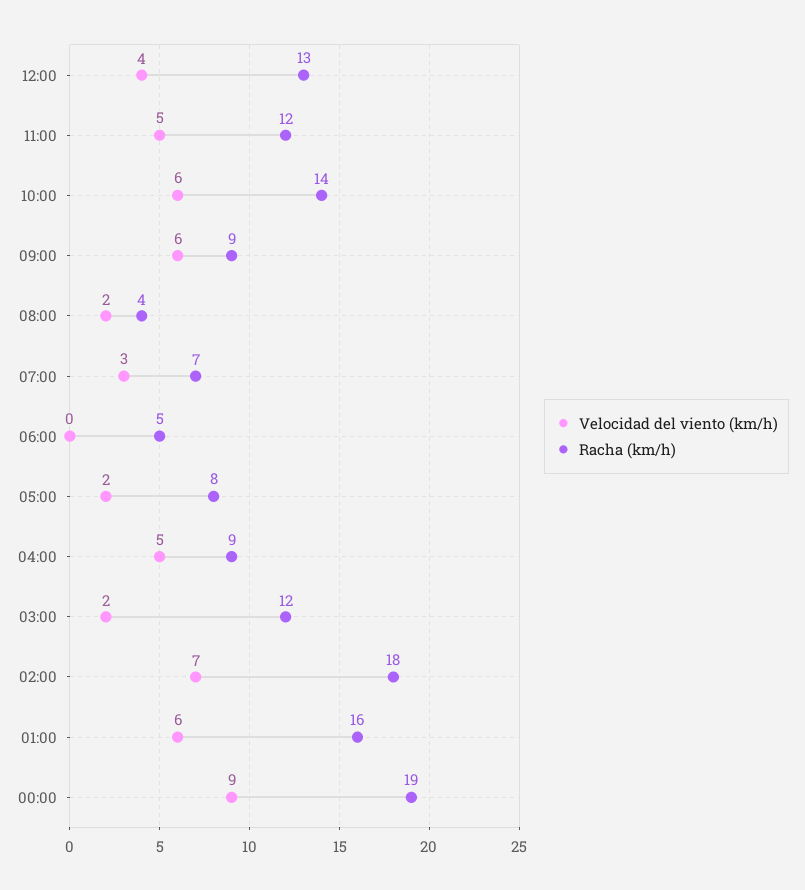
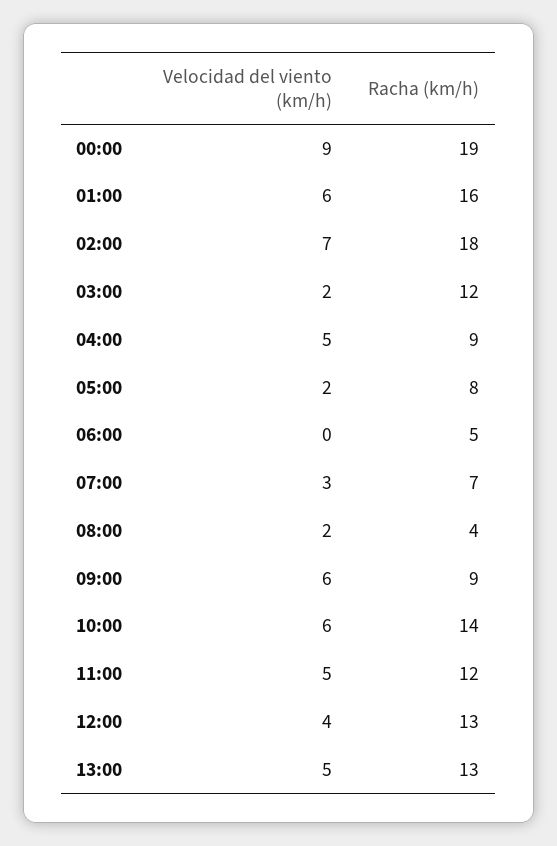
Velocidad del viento (km/h), 13:00: none -> 5
Racha (km/h), 13:00: none -> 13

